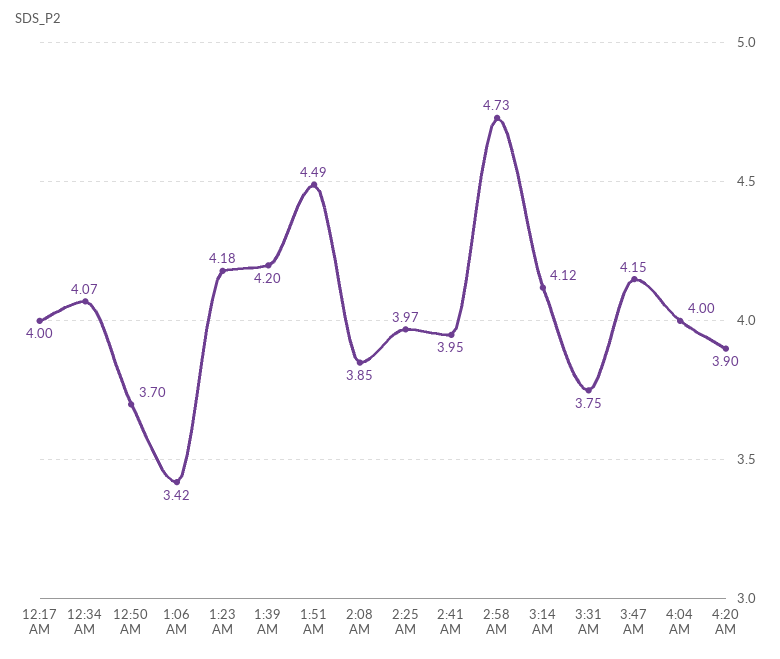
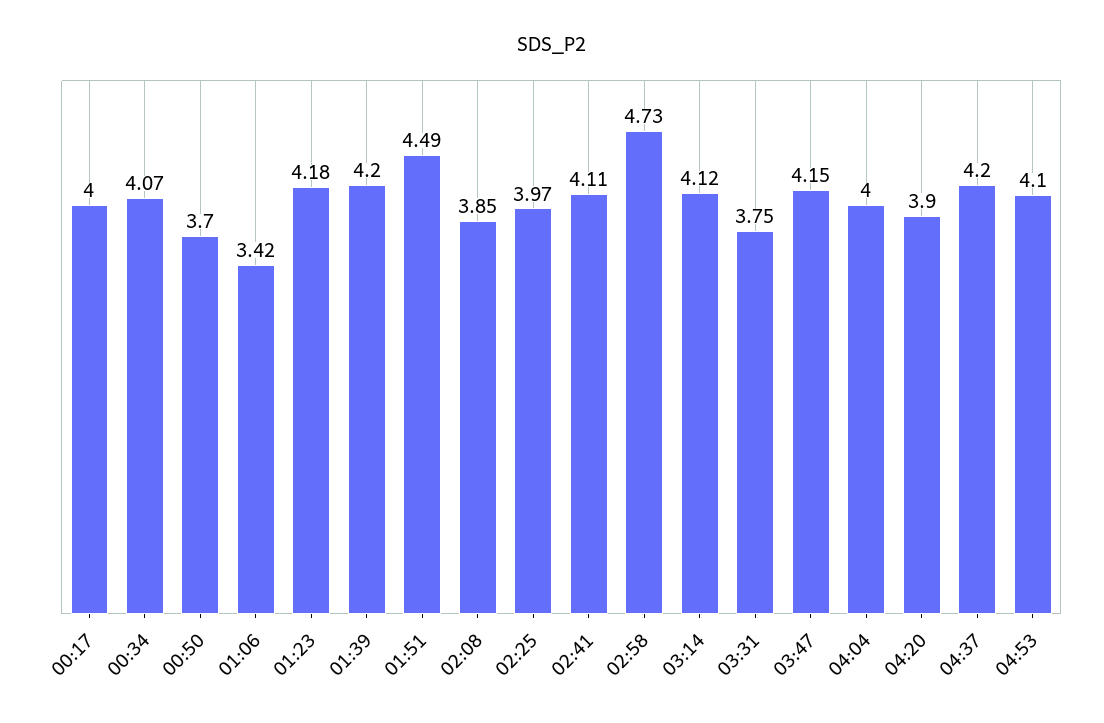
2:41 AM: 3.95 -> 4.11
04:37: none -> 4.2
04:53: none -> 4.1

